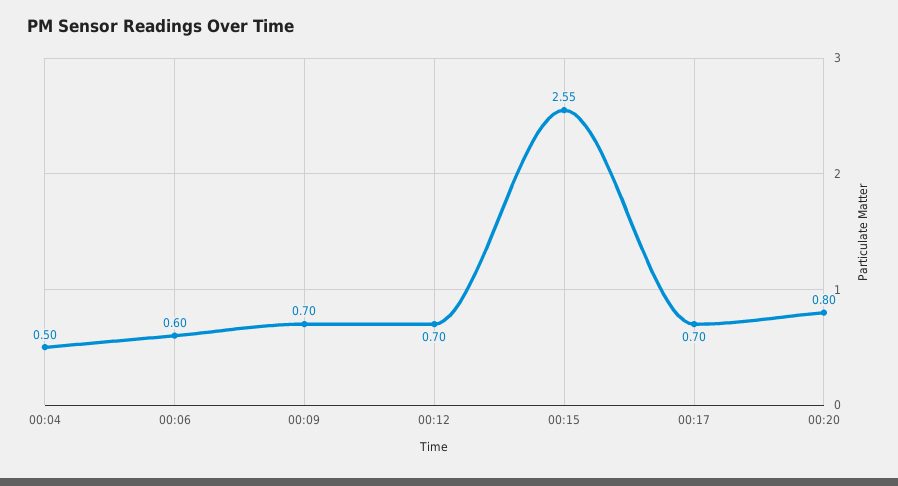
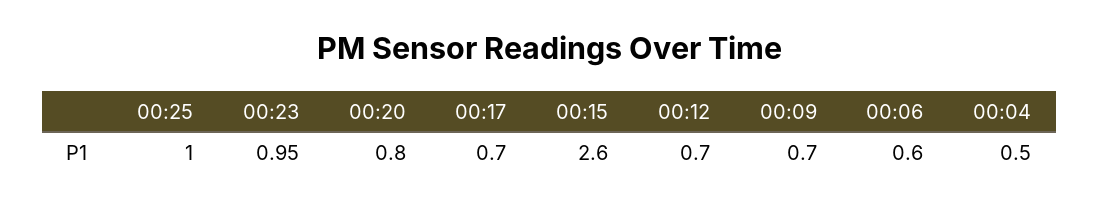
00:15: 2.55 -> 2.6
00:25: none -> 1
00:23: none -> 0.95

